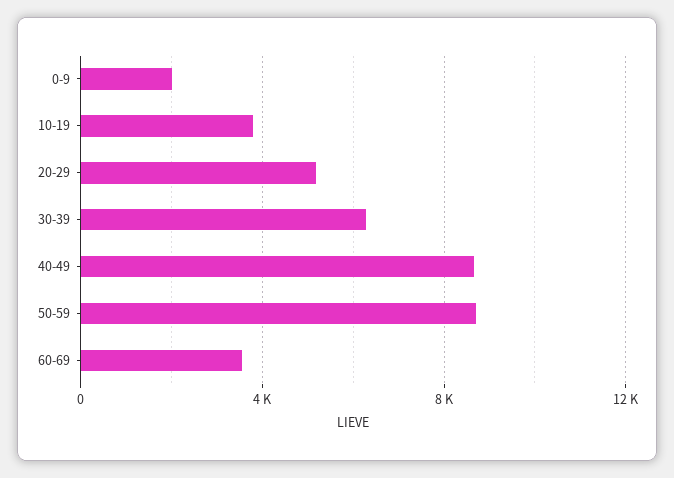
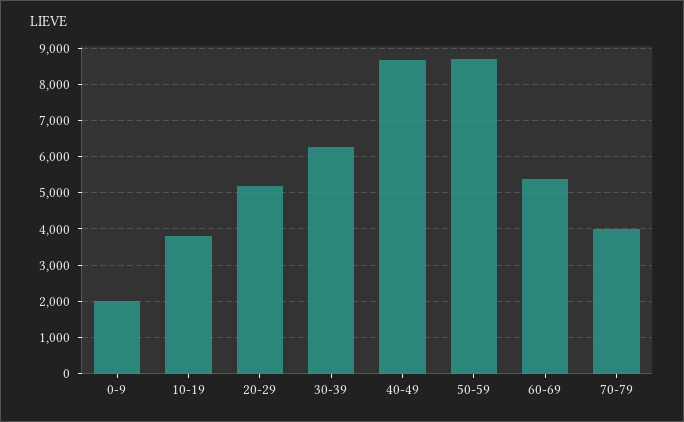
60-69: 3500 -> 5400
70-79: none -> 4000

